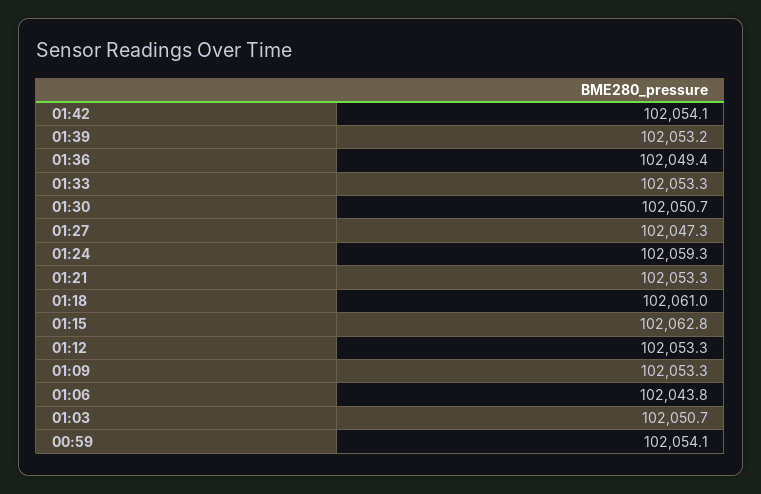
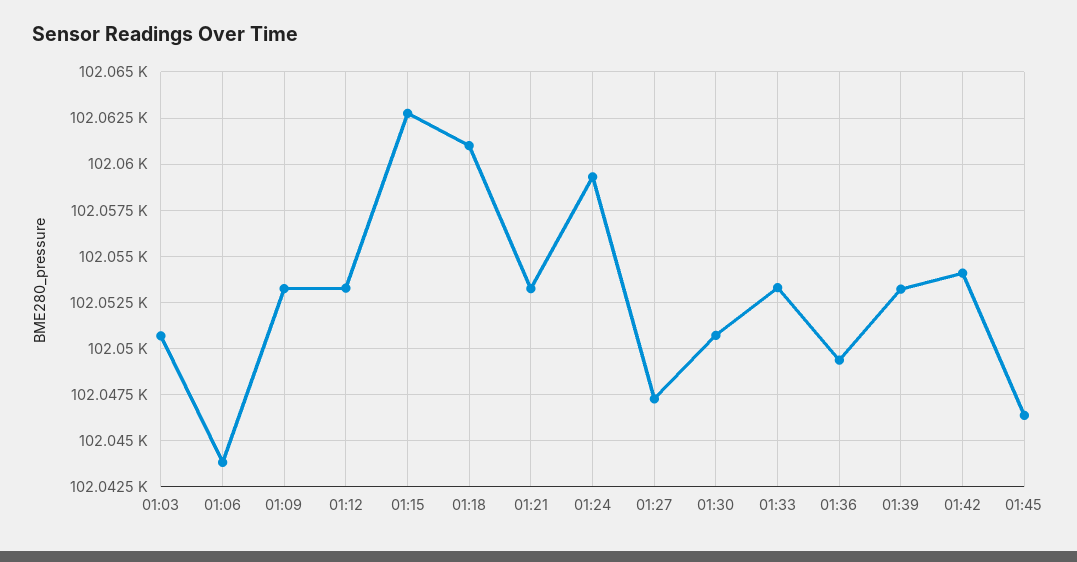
00:59: 102054.1 -> none
01:45: none -> 102046.5

